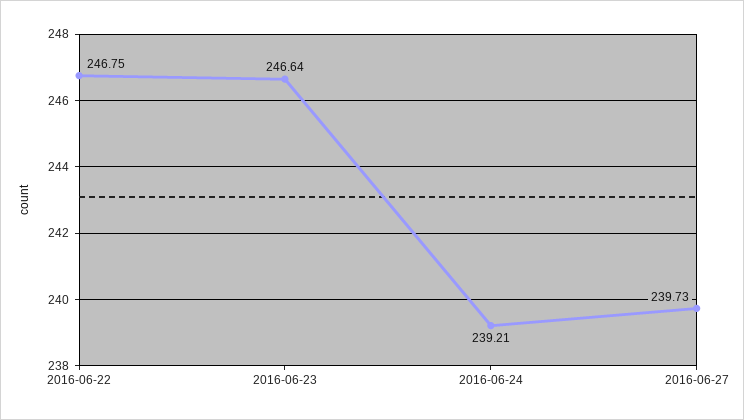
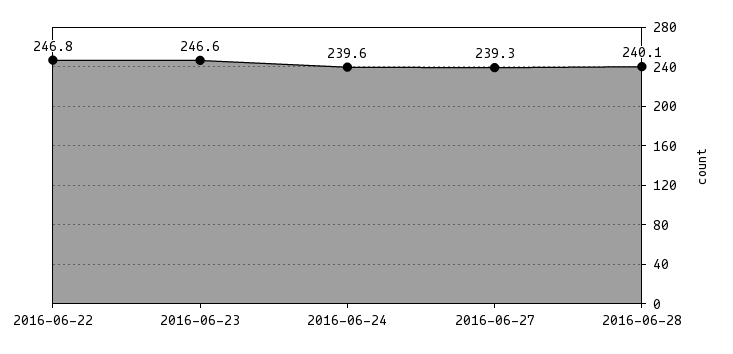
2016-06-24: 239.21 -> 239.6
2016-06-27: 239.73 -> 239.3
2016-06-28: none -> 240.1

